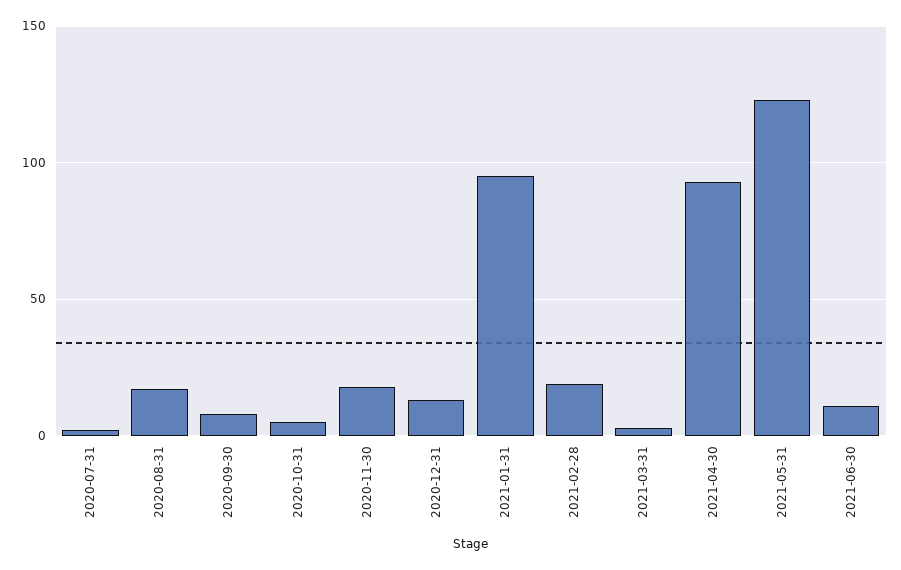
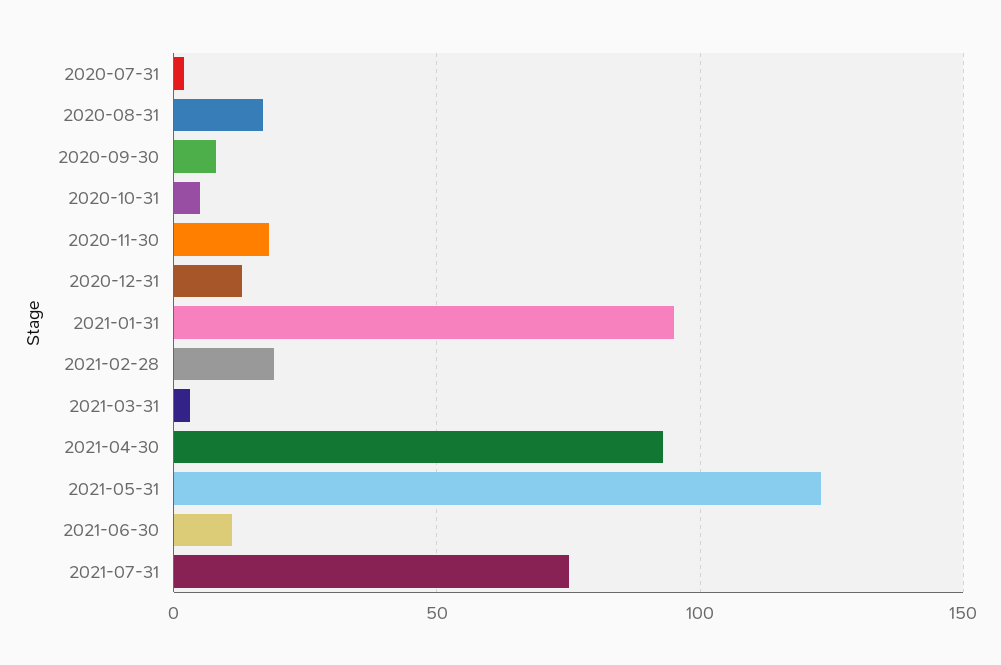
2021-07-31: none -> 75

